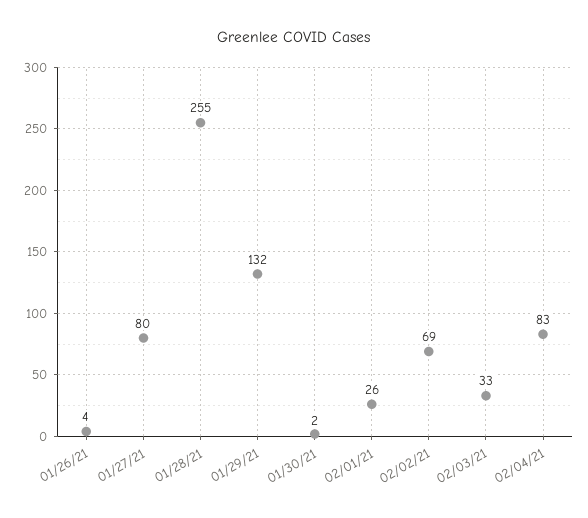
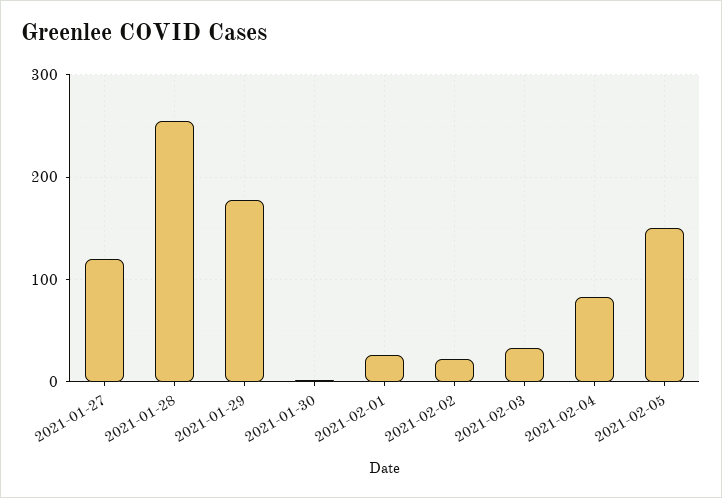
01/26/21: 4 -> none
01/27/21: 80 -> 120
01/29/21: 132 -> 180
02/02/21: 69 -> 20
2021-02-05: none -> 150

